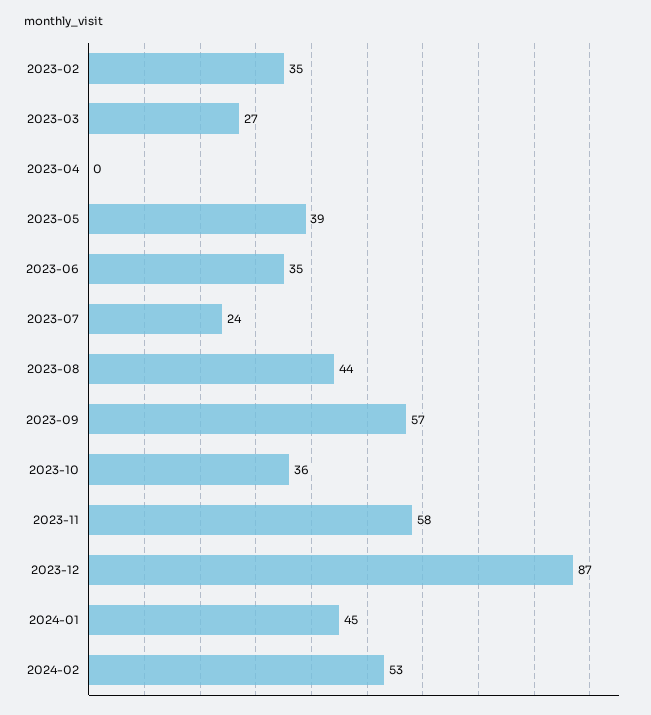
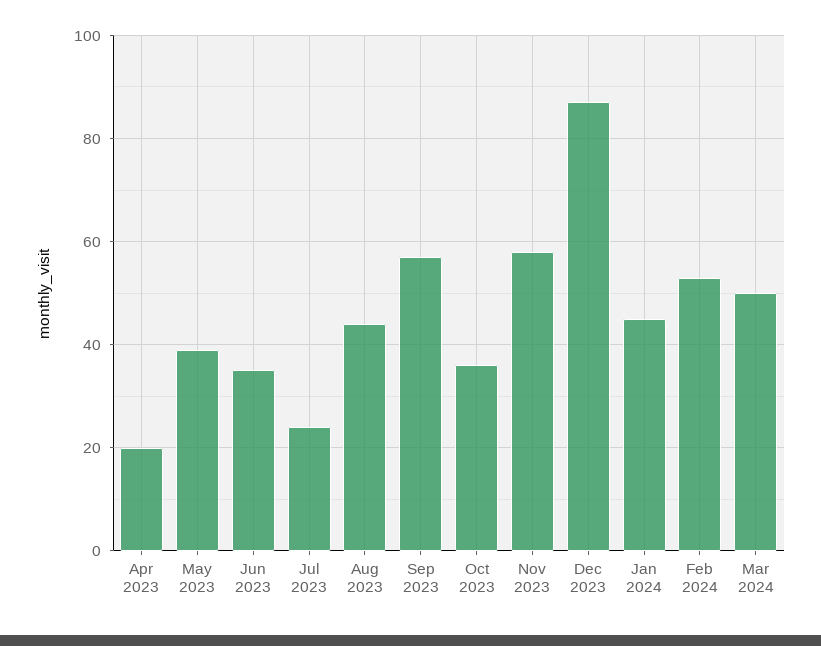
2023-02: 35 -> none
2023-03: 27 -> none
2023-04: 0 -> 20
Mar 2024: none -> 50

